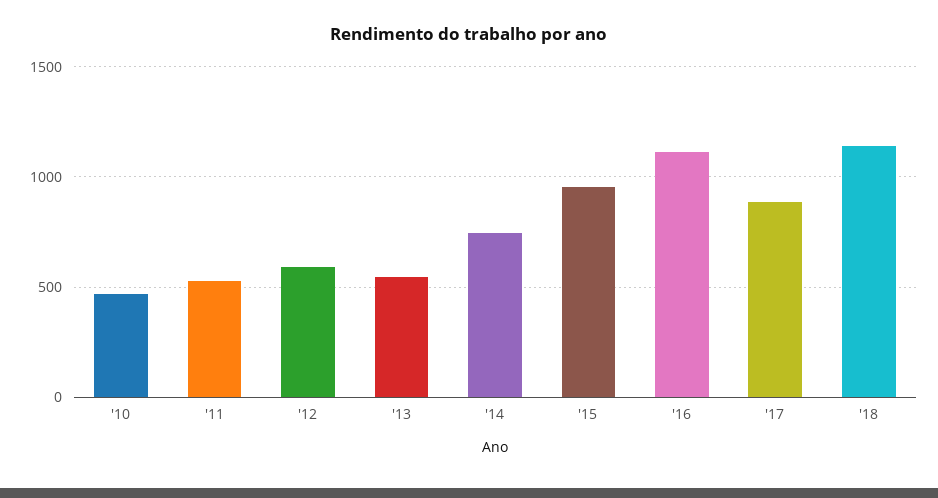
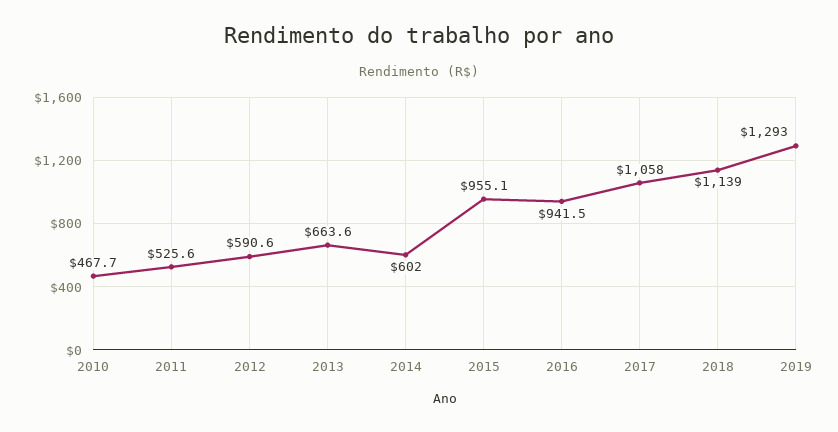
'13: 550 -> 663.6
'14: 750 -> 602
'16: 1100 -> 941.5
'17: 900 -> 1058
2019: none -> 1293

